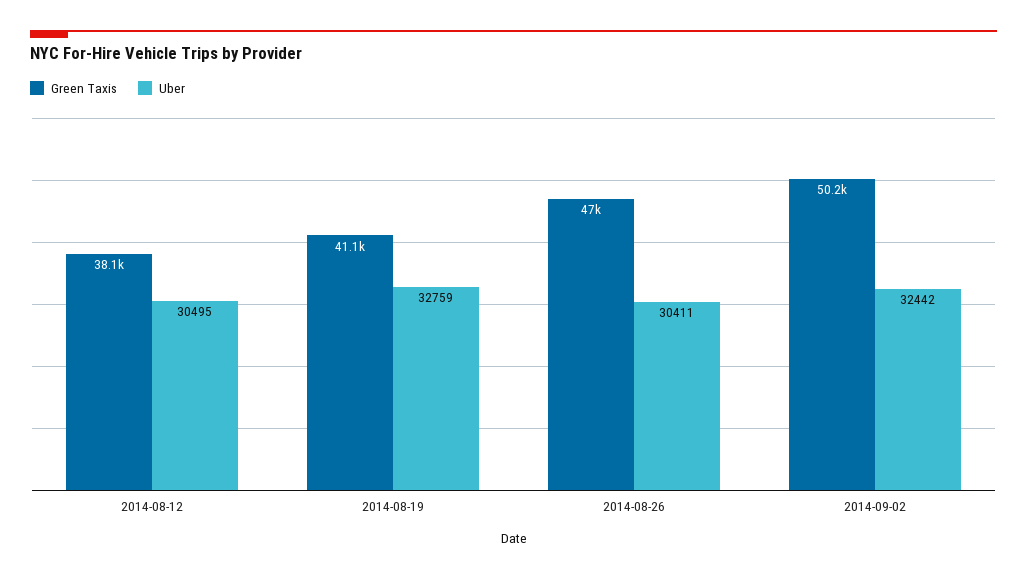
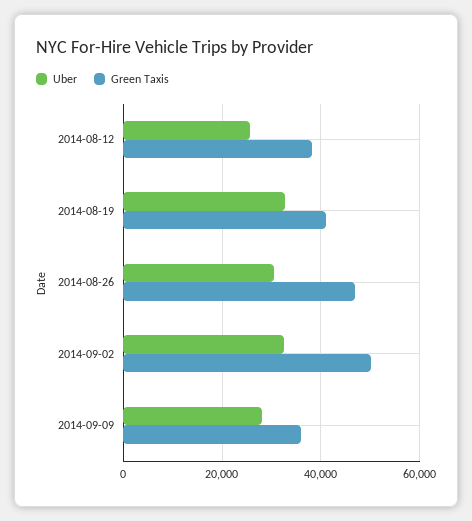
Uber, 2014-08-12: 30495 -> 26000
Uber, 2014-09-09: none -> 28000
Green Taxis, 2014-09-09: none -> 36000

